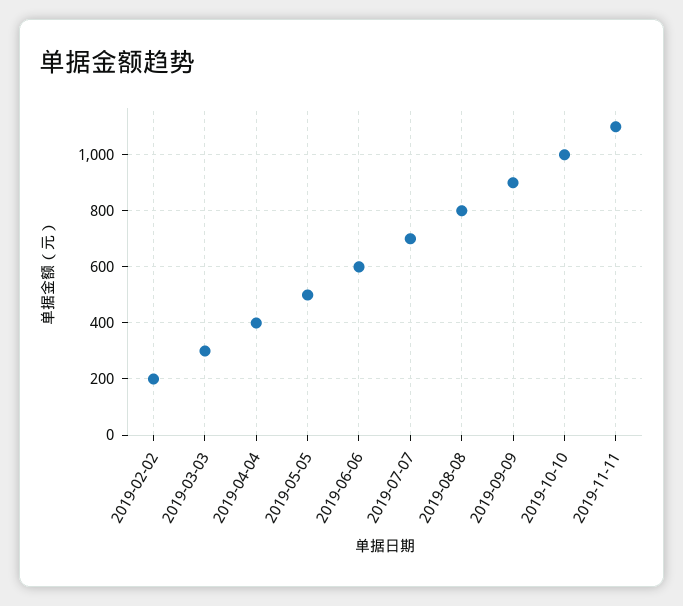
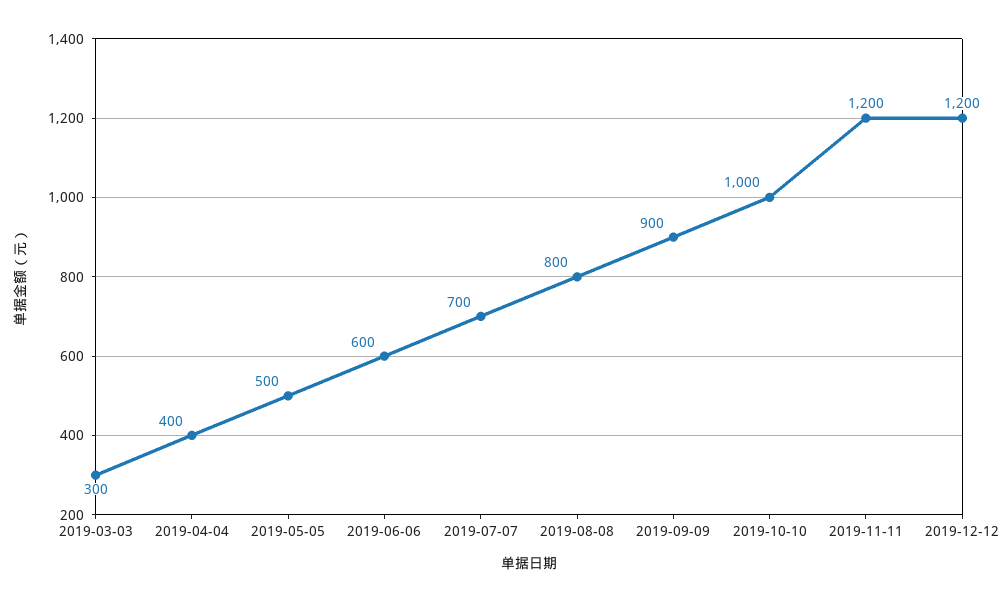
2019-02-02: 200 -> none
2019-11-11: 1100 -> 1200
2019-12-12: none -> 1200

